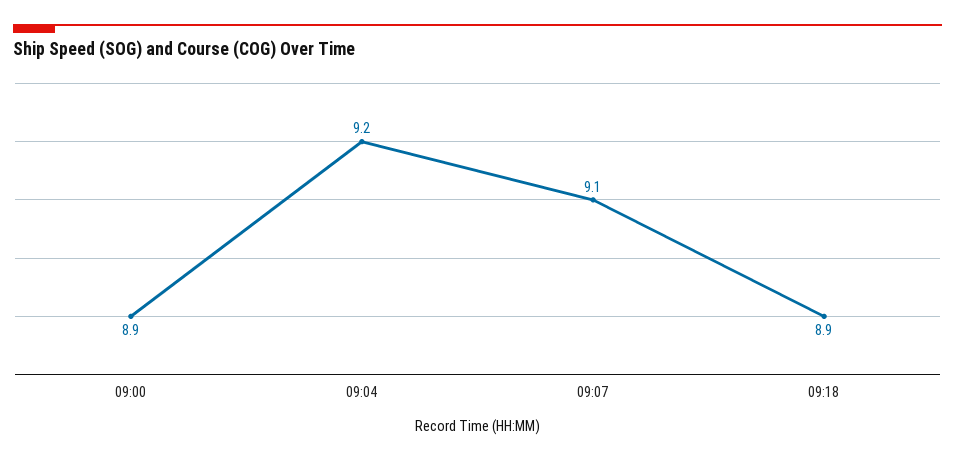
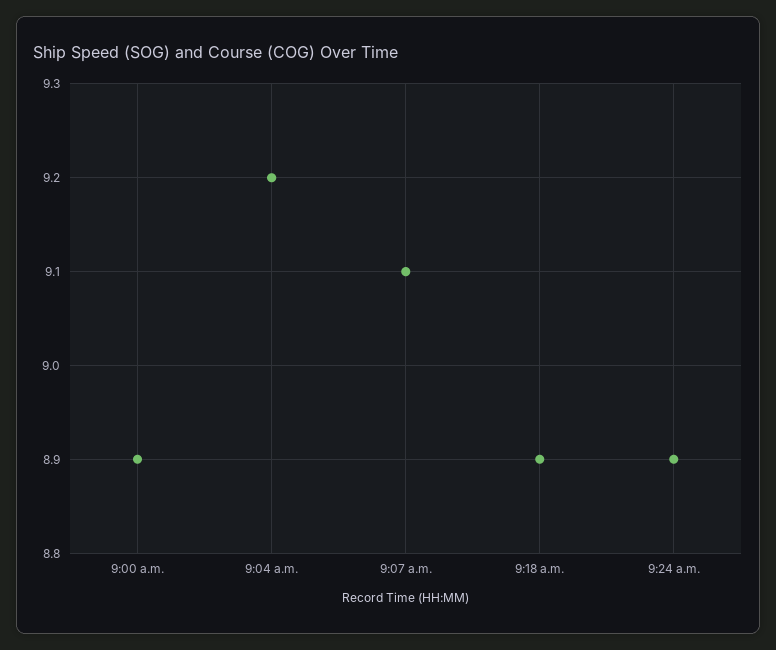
9:24 a.m.: none -> 8.9

